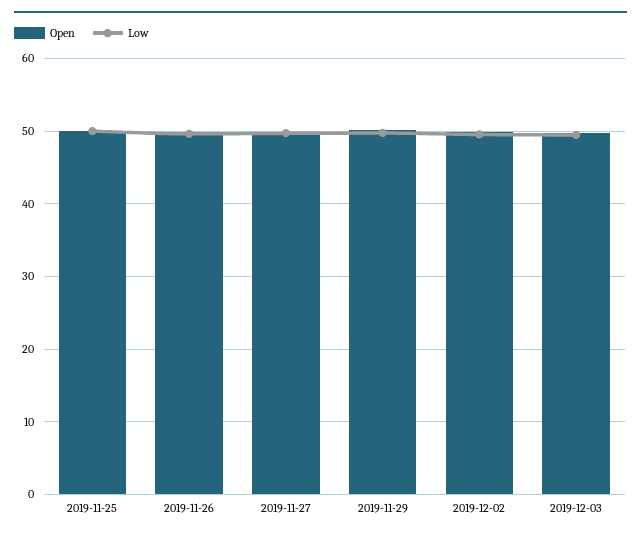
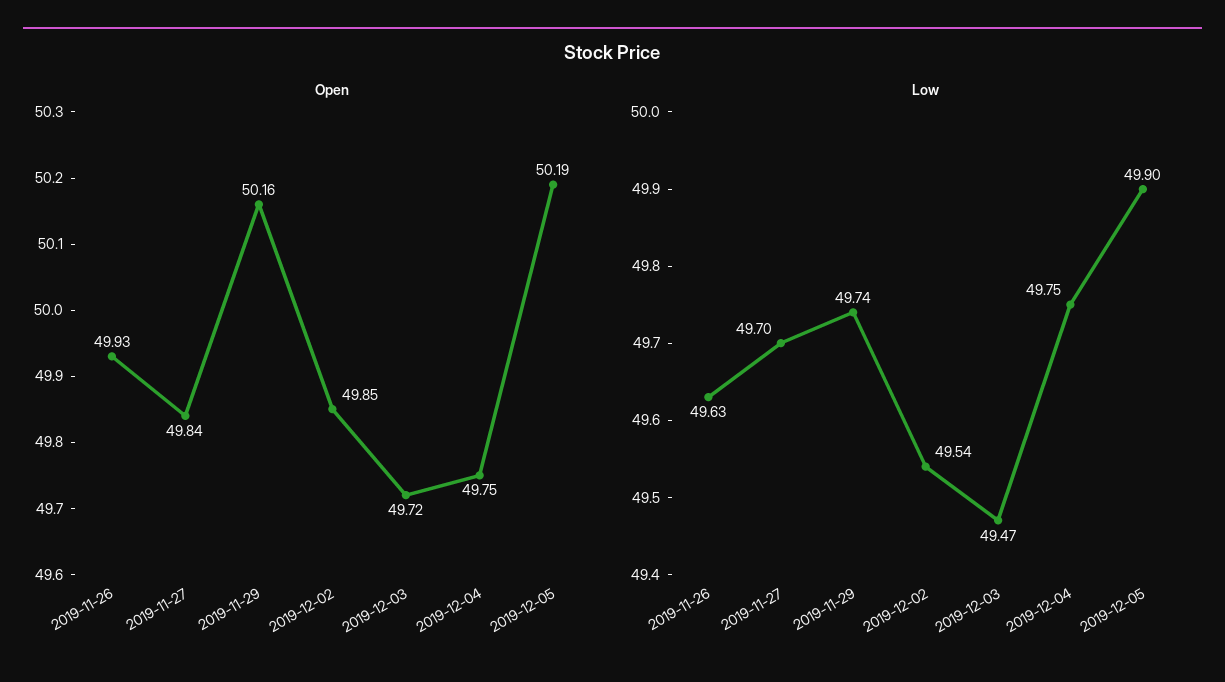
Open, 2019-11-25: 50 -> none
Low, 2019-11-25: 50 -> none
Open, 2019-12-04: none -> 49.75
Open, 2019-12-05: none -> 50.19
Low, 2019-12-04: none -> 49.75
Low, 2019-12-05: none -> 49.9

